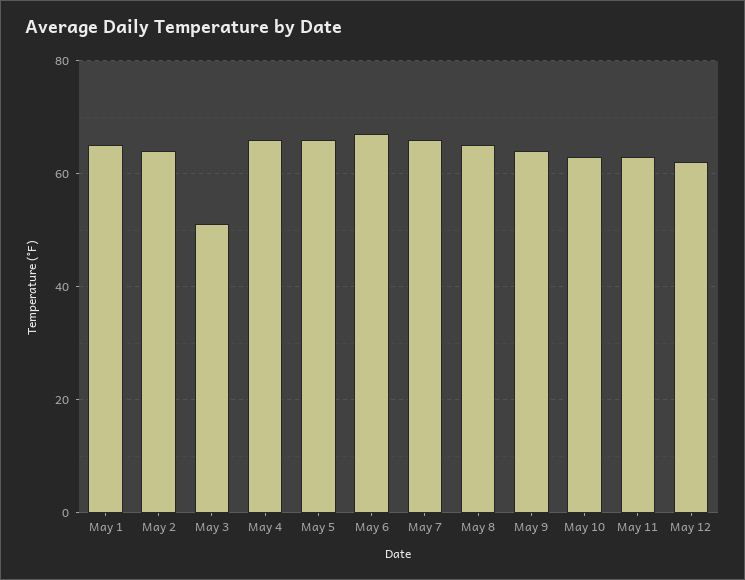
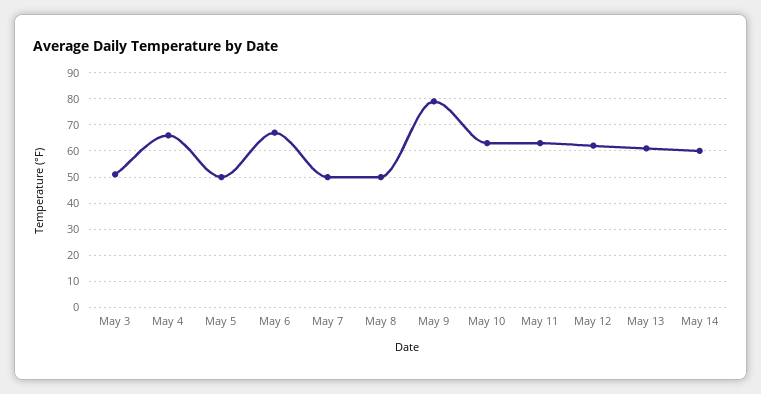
May 1: 65 -> none
May 2: 65 -> none
May 5: 65 -> 50
May 7: 65 -> 50
May 8: 65 -> 50
May 9: 65 -> 80
May 13: none -> 60
May 14: none -> 60

